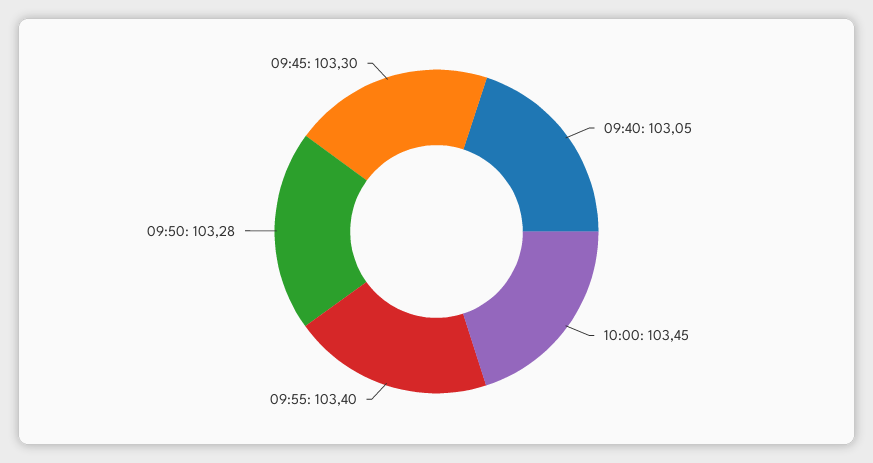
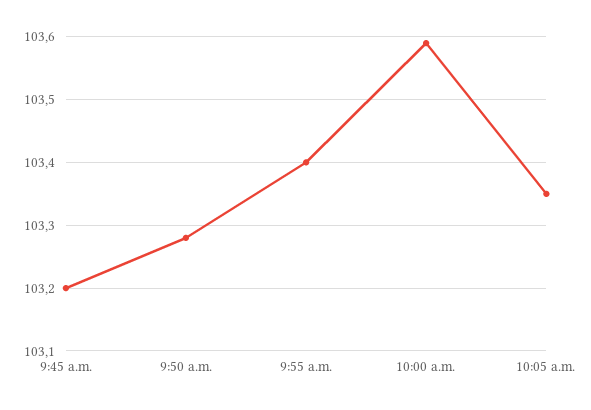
09:40: 103.05 -> none
10:00: 103.45 -> 103.59
09:45: 103.3 -> 103.2
10:05 a.m.: none -> 103.35

